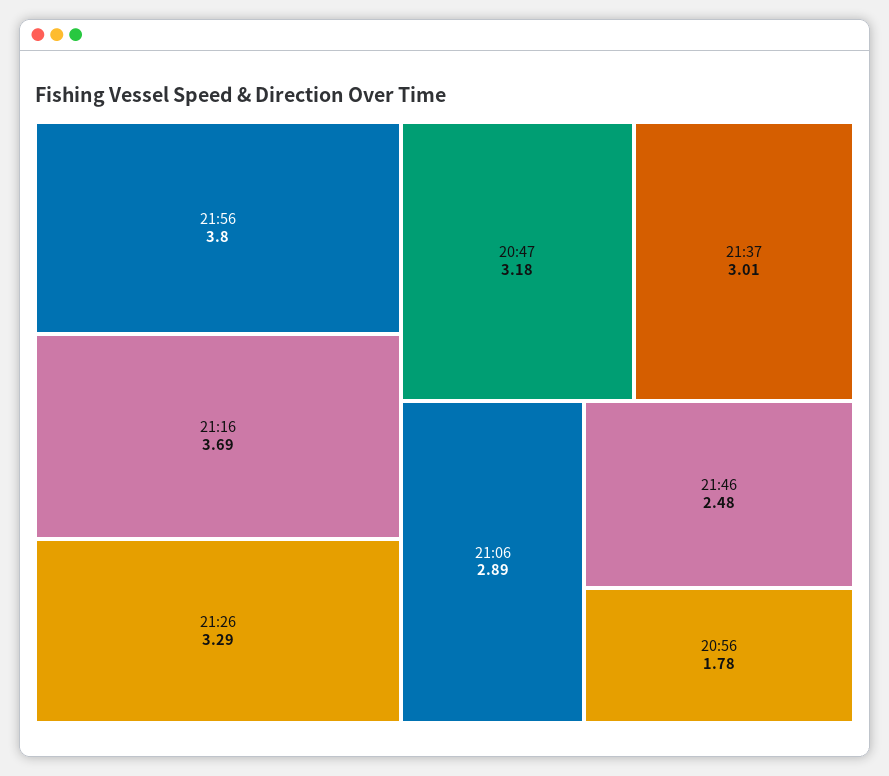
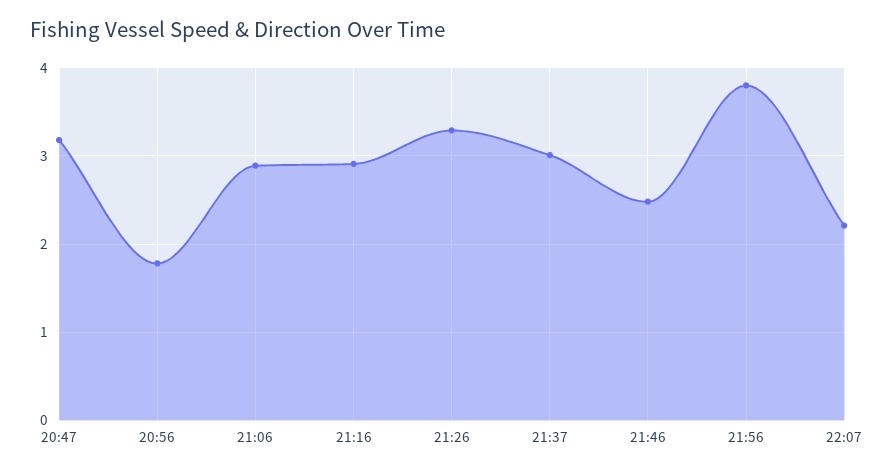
21:16: 3.69 -> 2.9
22:07: none -> 2.2

